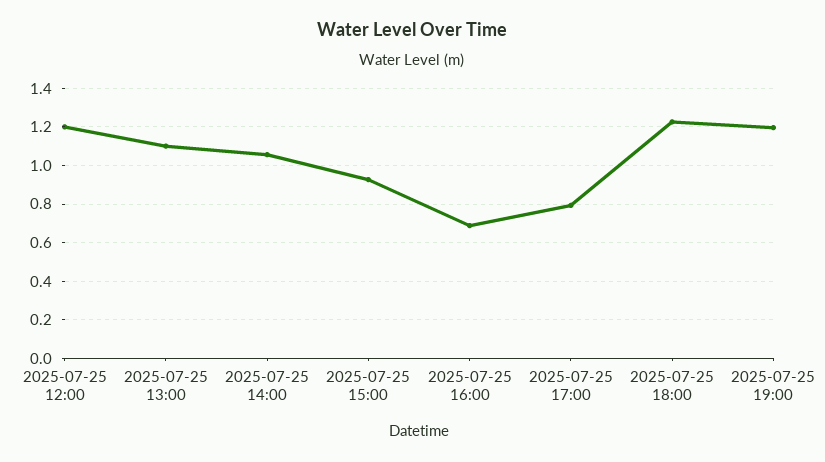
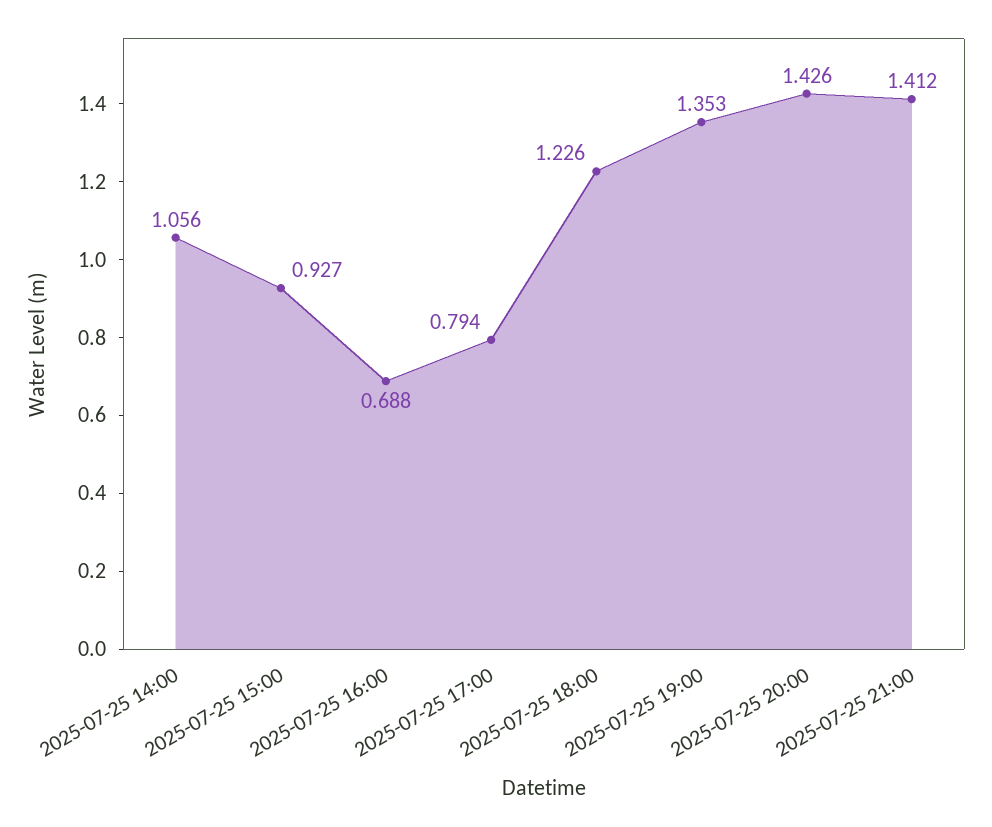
2025-07-25 12:00: 1.2 -> none
2025-07-25 13:00: 1.1 -> none
2025-07-25 19:00: 1.2 -> 1.353
2025-07-25 20:00: none -> 1.426
2025-07-25 21:00: none -> 1.412

